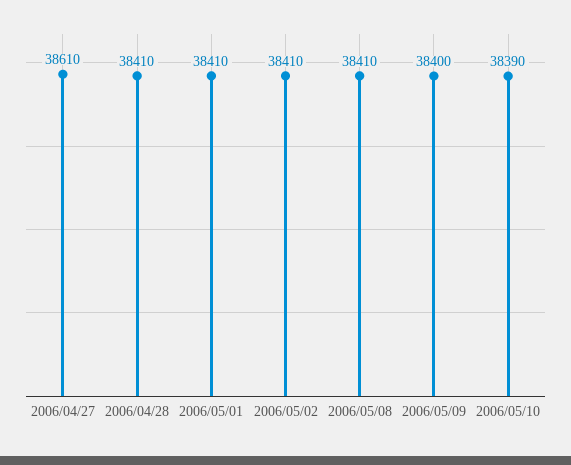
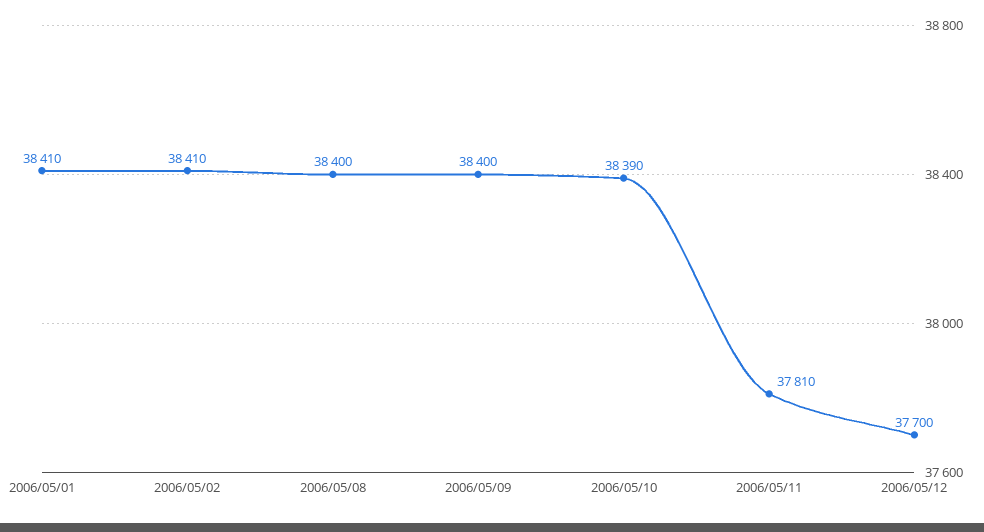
2006/04/27: 38610 -> none
2006/04/28: 38410 -> none
2006/05/08: 38410 -> 38400
2006/05/11: none -> 37810
2006/05/12: none -> 37700

